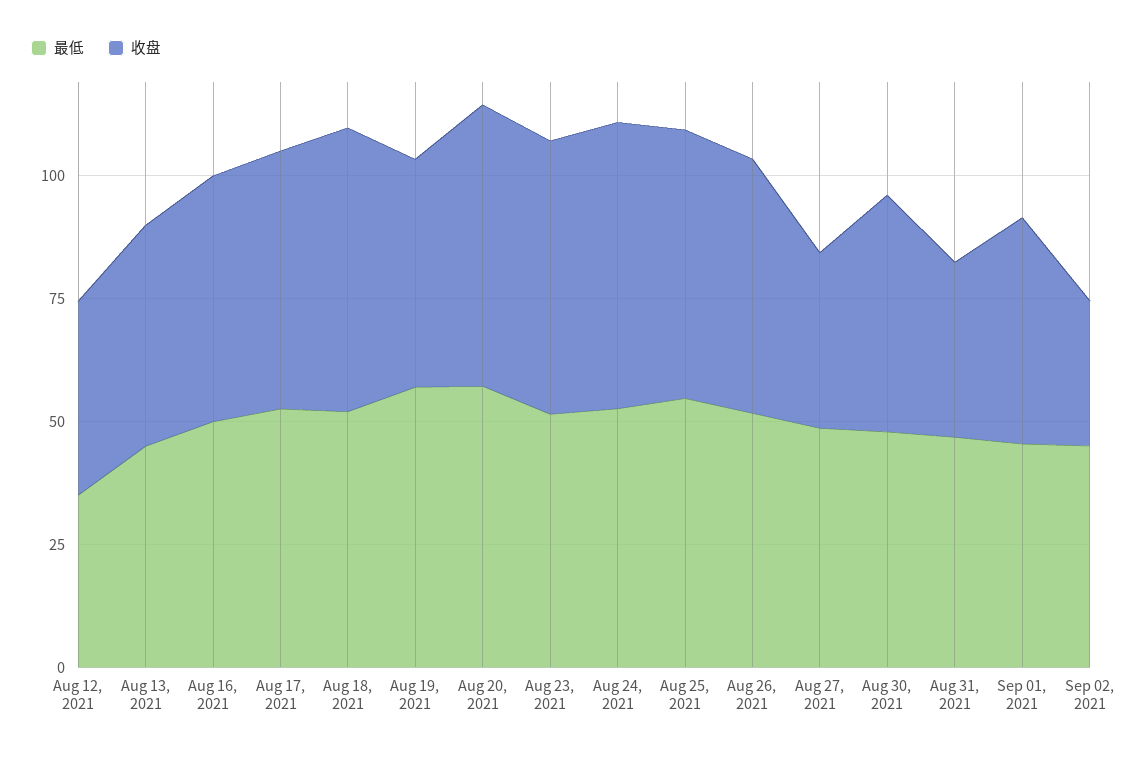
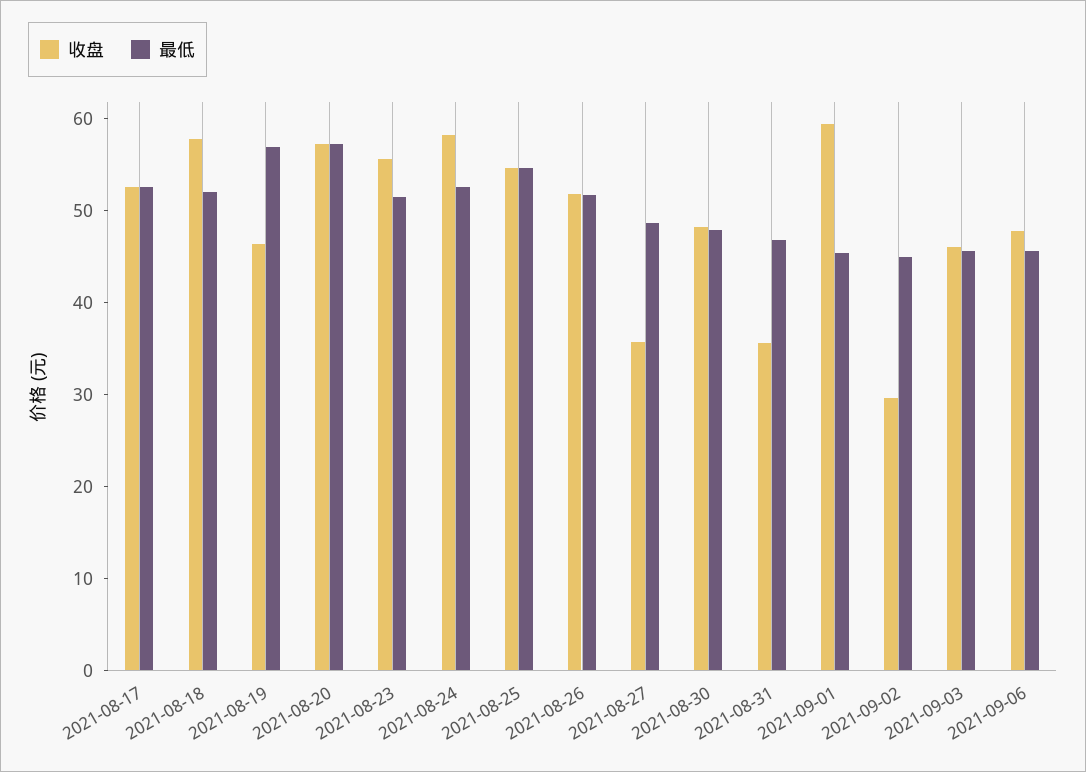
最低, Aug 12, 2021: 35 -> none
收盘, Aug 12, 2021: 40 -> none
最低, Aug 13, 2021: 45 -> none
收盘, Aug 13, 2021: 45 -> none
最低, Aug 16, 2021: 50 -> none
收盘, Aug 16, 2021: 50 -> none
收盘, Sep 01, 2021: 45 -> 60
收盘, 2021-09-03: none -> 46
最低, 2021-09-03: none -> 46
收盘, 2021-09-06: none -> 48
最低, 2021-09-06: none -> 46

